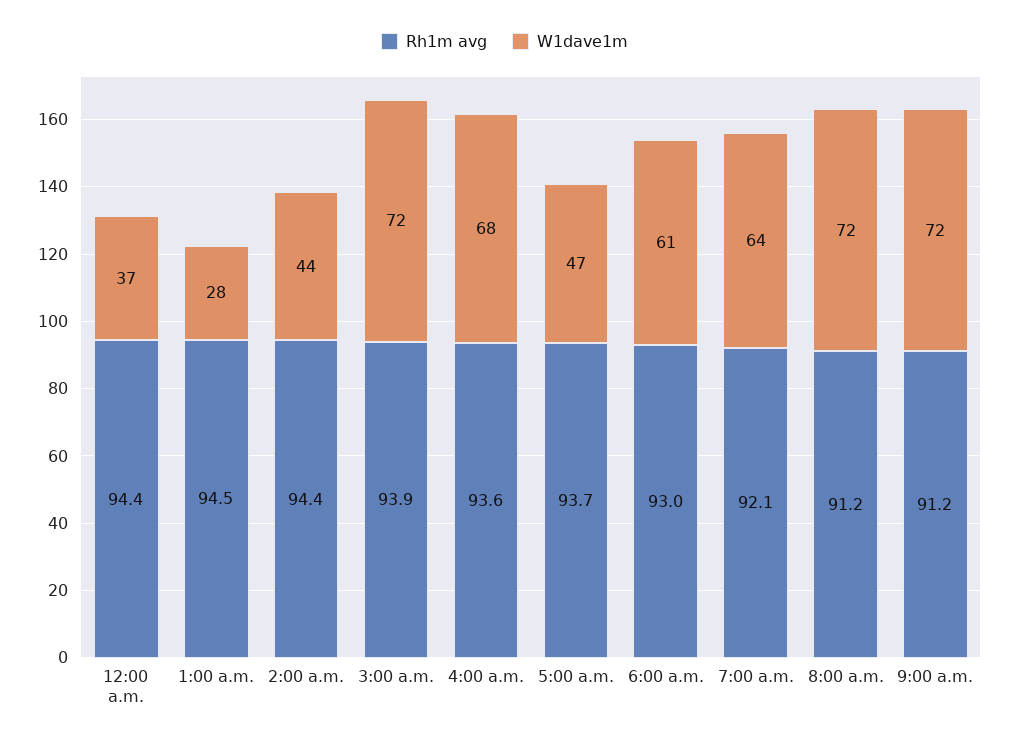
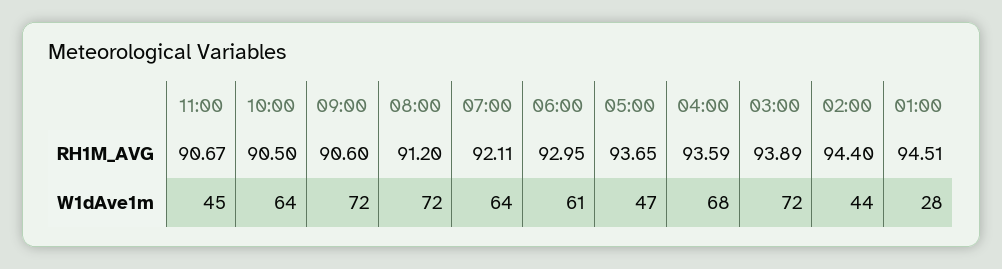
Rh1m avg, 12:00 a.m.: 94.4 -> none
W1dave1m, 12:00 a.m.: 37 -> none
Rh1m avg, 9:00 a.m.: 91.2 -> 90.6
Rh1m avg, 11:00: none -> 90.67
Rh1m avg, 10:00: none -> 90.5
W1dave1m, 11:00: none -> 45
W1dave1m, 10:00: none -> 64

